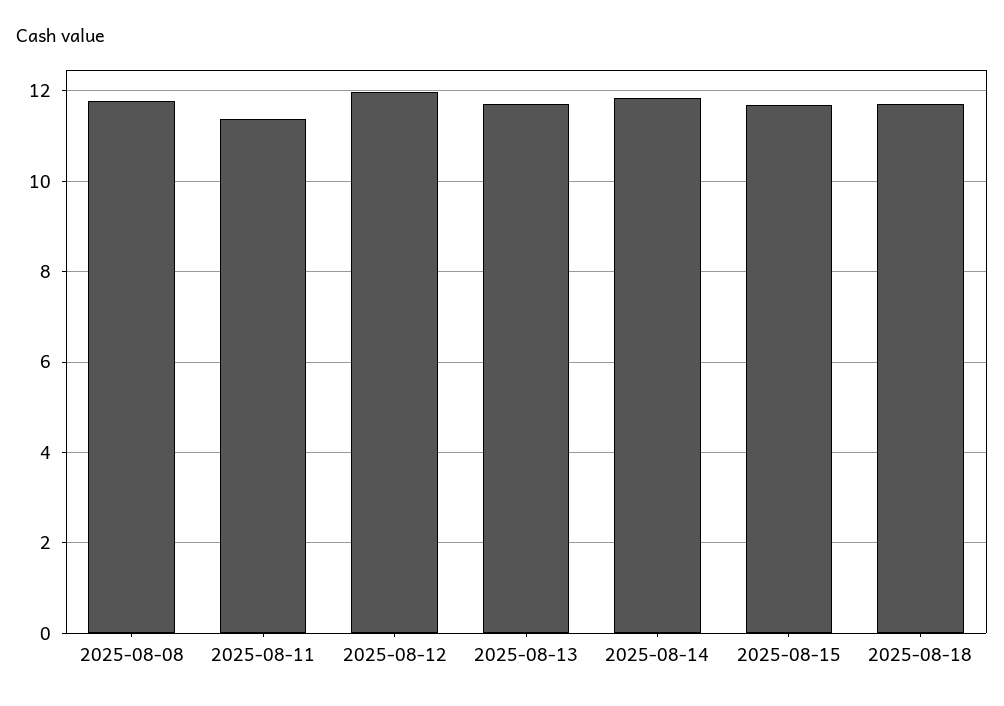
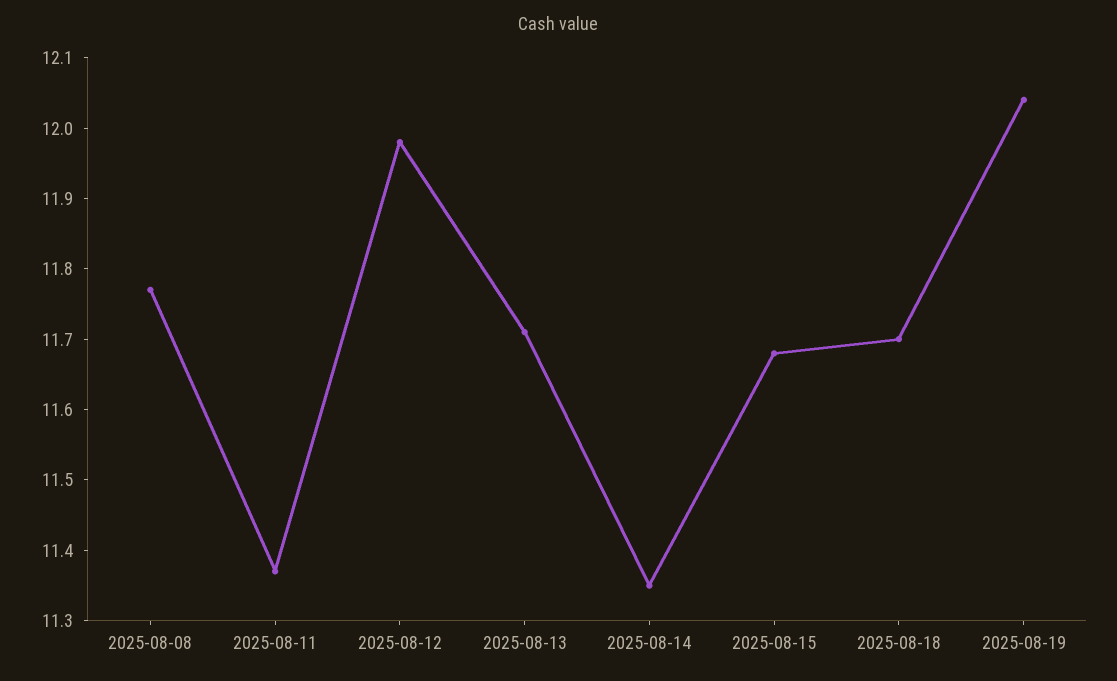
2025-08-14: 11.8 -> 11.35
2025-08-19: none -> 12.05

